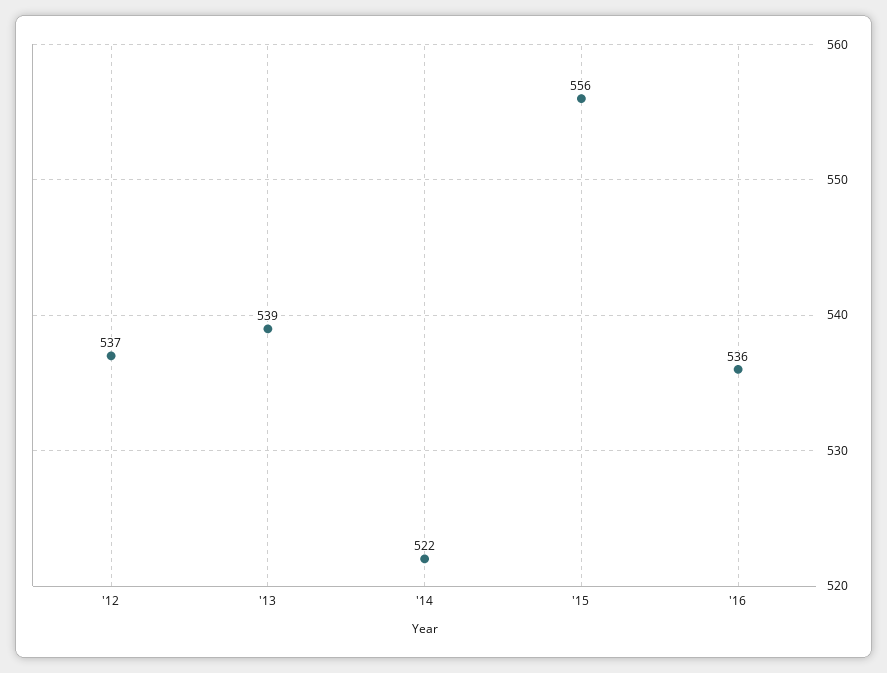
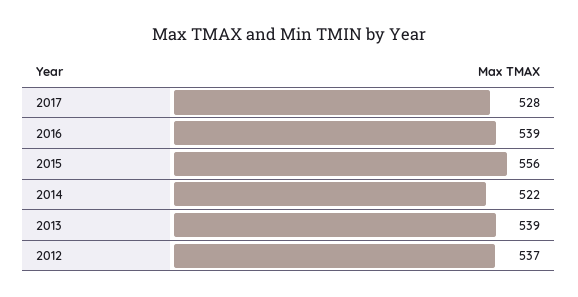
'16: 536 -> 539
2017: none -> 528

